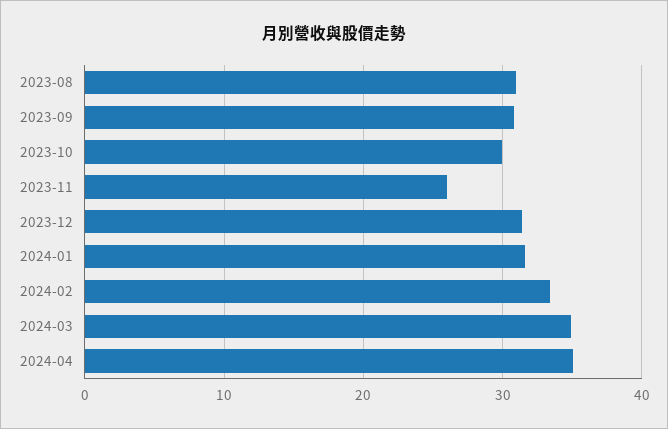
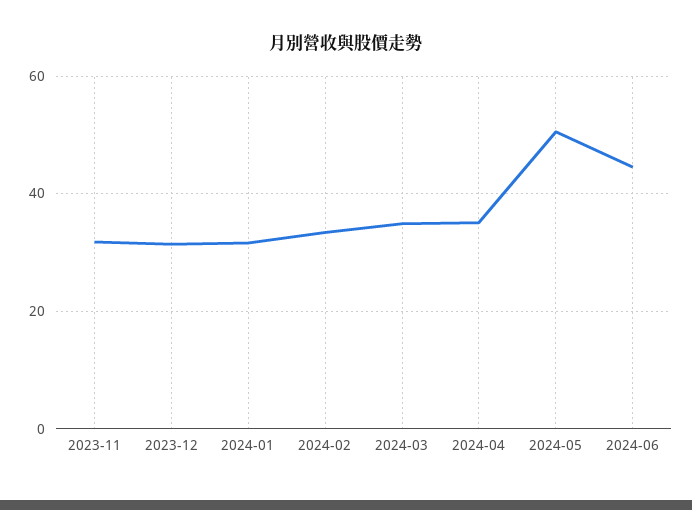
2023-08: 31 -> none
2023-09: 31 -> none
2023-10: 30 -> none
2023-11: 26 -> 32
2024-05: none -> 50
2024-06: none -> 44

